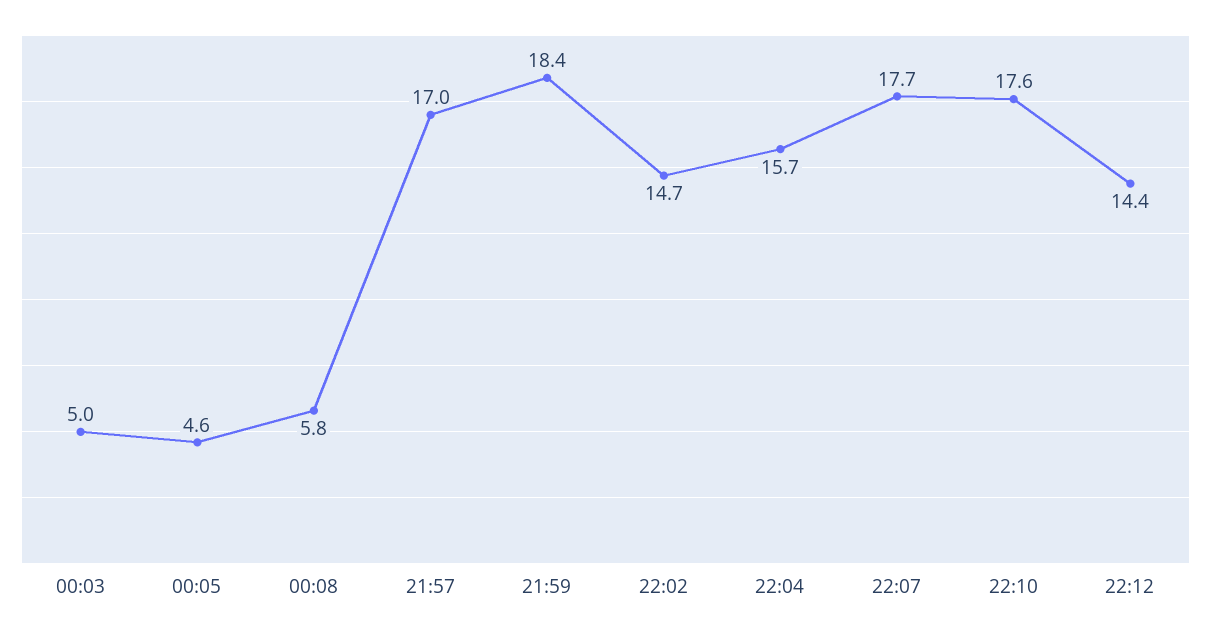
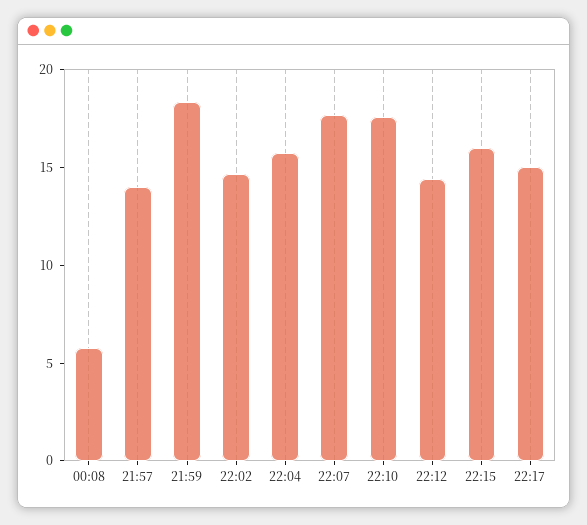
00:03: 5 -> none
00:05: 4.6 -> none
21:57: 17 -> 14
22:15: none -> 16
22:17: none -> 15

